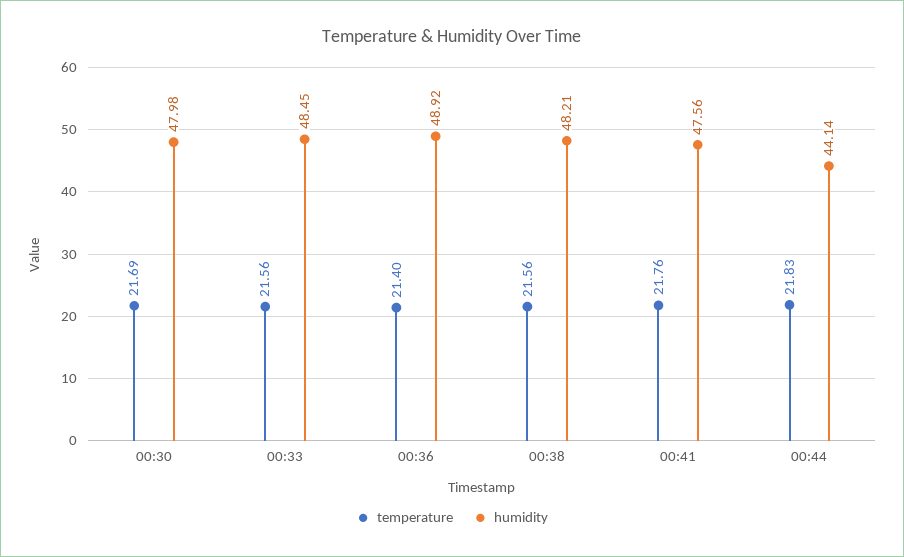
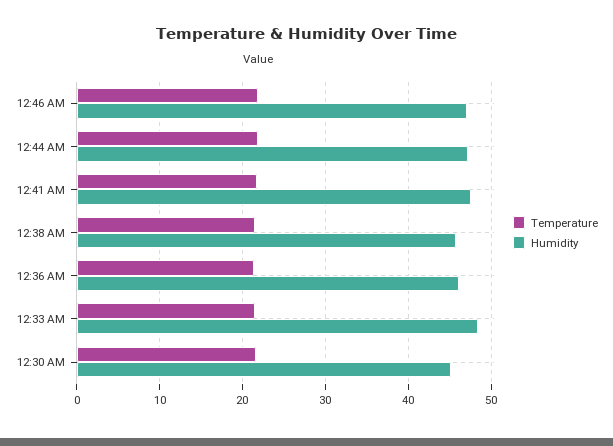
humidity, 00:30: 47.98 -> 45
humidity, 00:36: 48.92 -> 46
humidity, 00:38: 48.21 -> 46
humidity, 00:44: 44.14 -> 47
temperature, 12:46 AM: none -> 22
humidity, 12:46 AM: none -> 47

